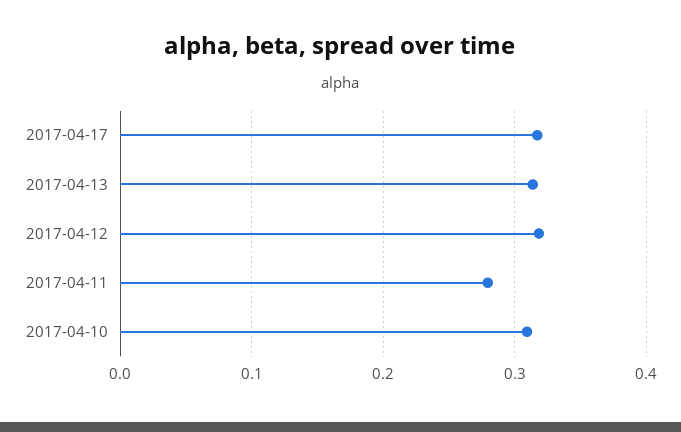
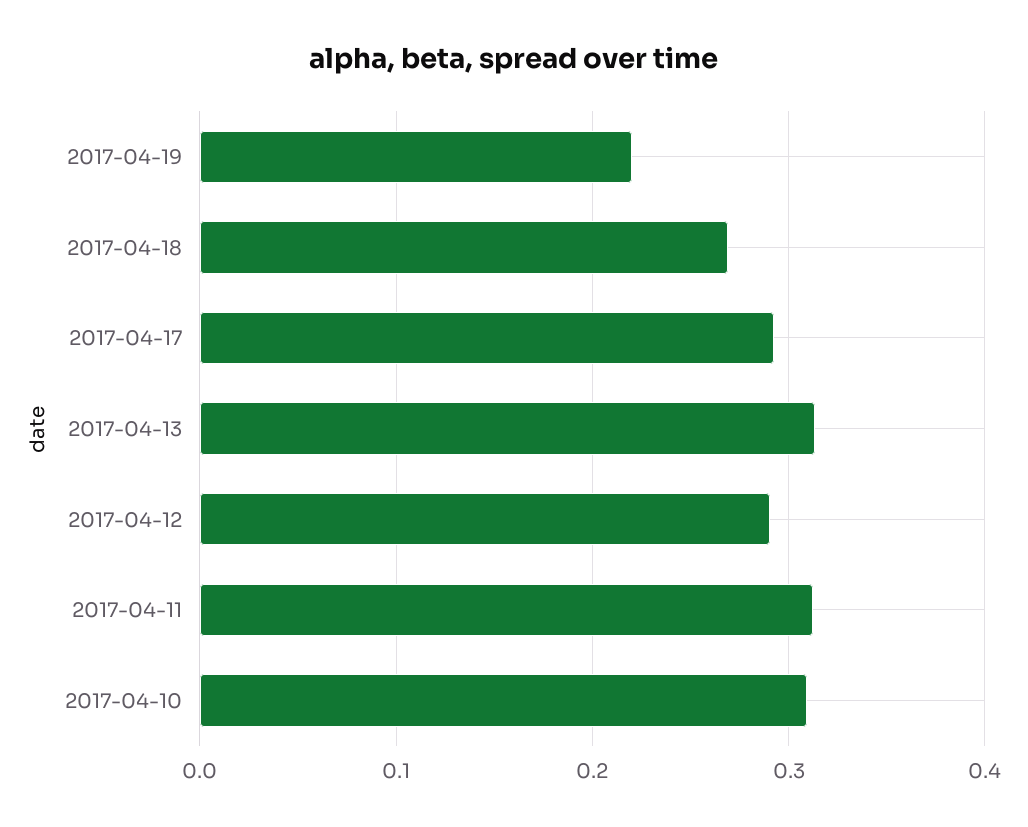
2017-04-17: 0.32 -> 0.29
2017-04-12: 0.32 -> 0.29
2017-04-11: 0.28 -> 0.31
2017-04-19: none -> 0.22
2017-04-18: none -> 0.27

